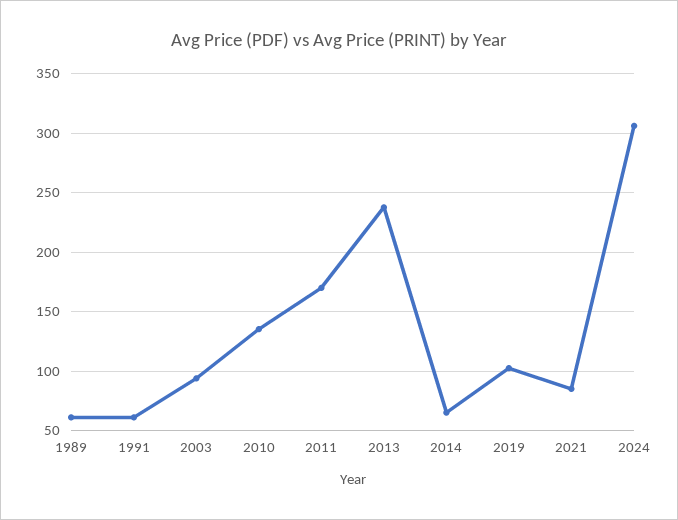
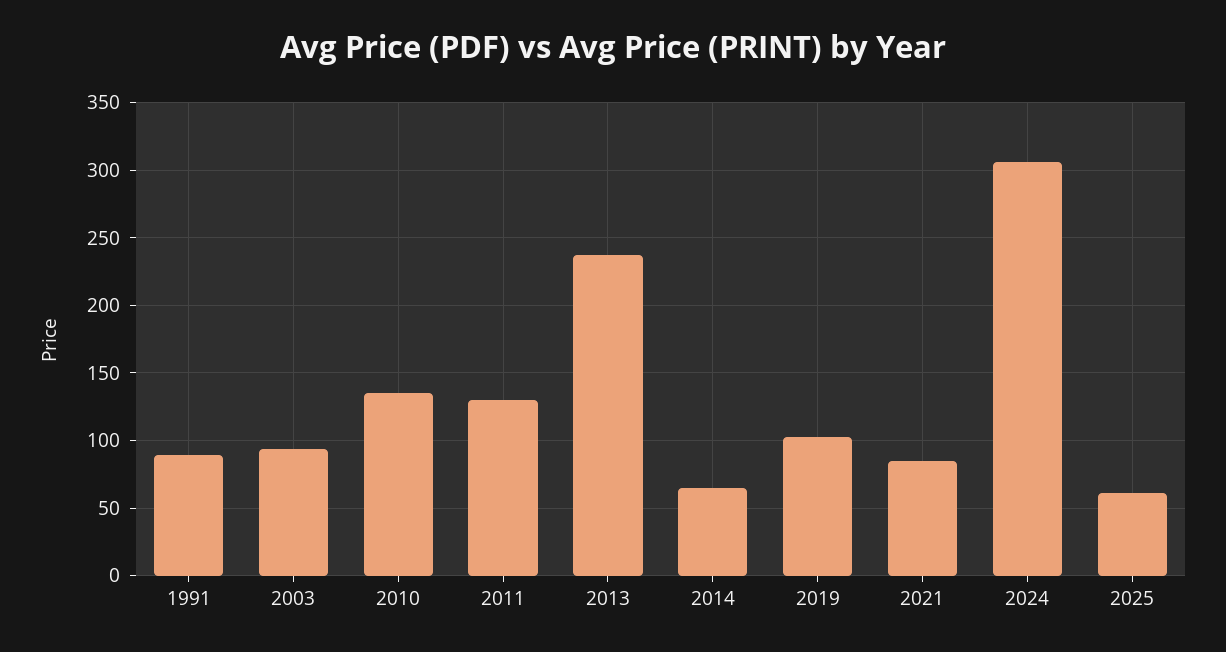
1989: 60 -> none
1991: 60 -> 90
2011: 170 -> 130
2025: none -> 60

